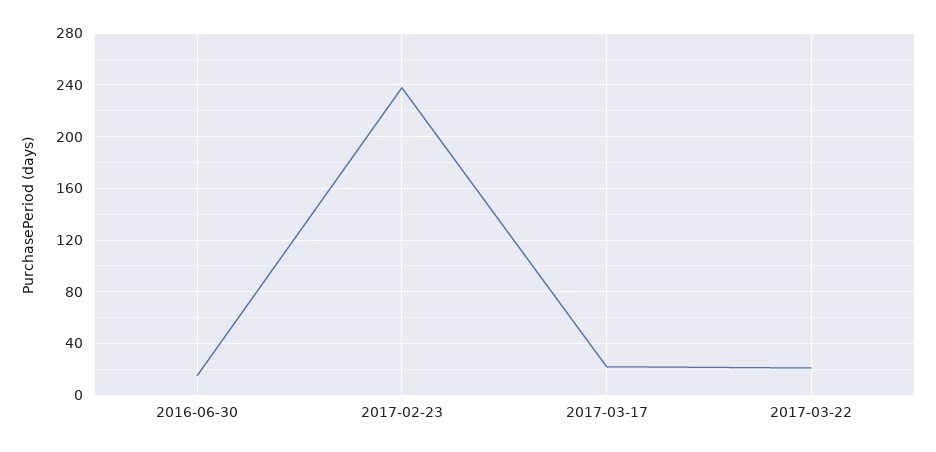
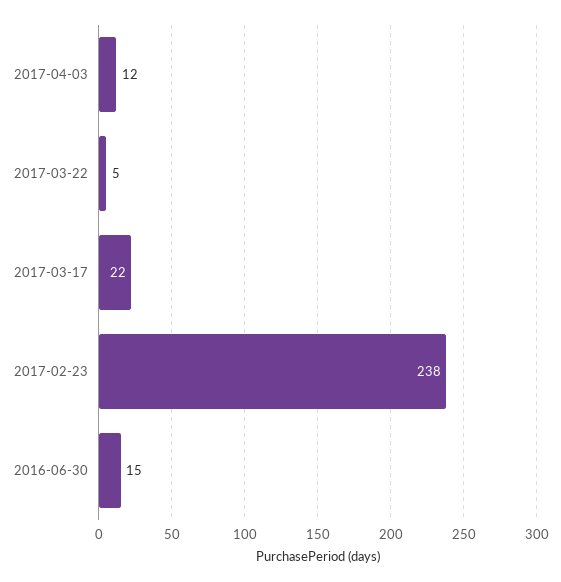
2017-03-22: 20 -> 5
2017-04-03: none -> 12

